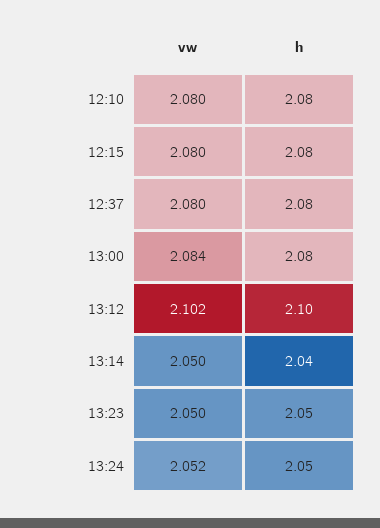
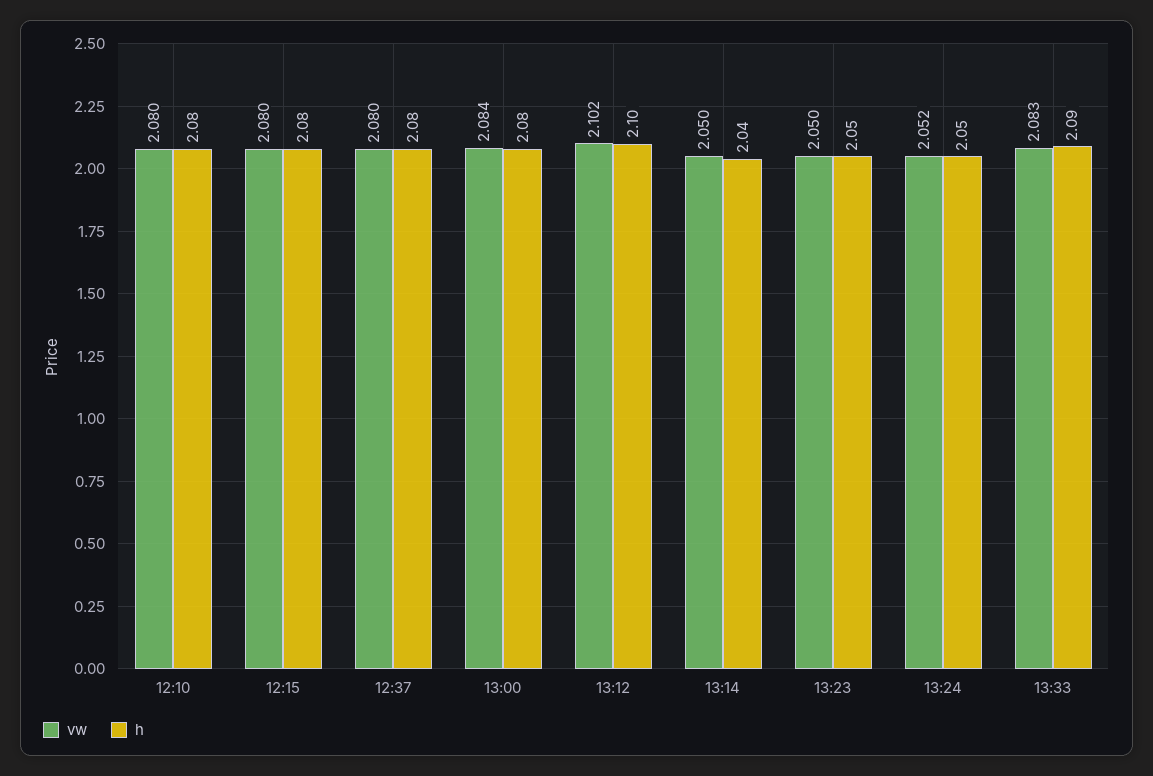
vw, 13:33: none -> 2.083
h, 13:33: none -> 2.09

